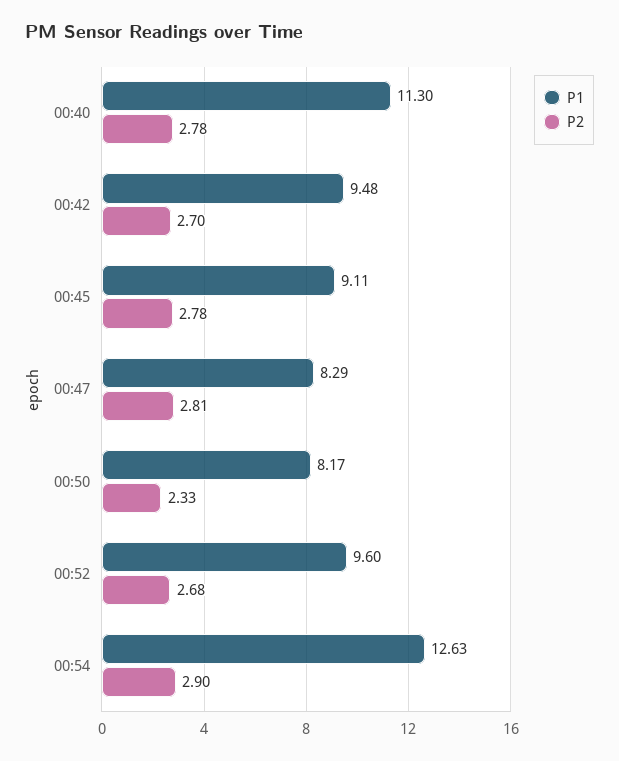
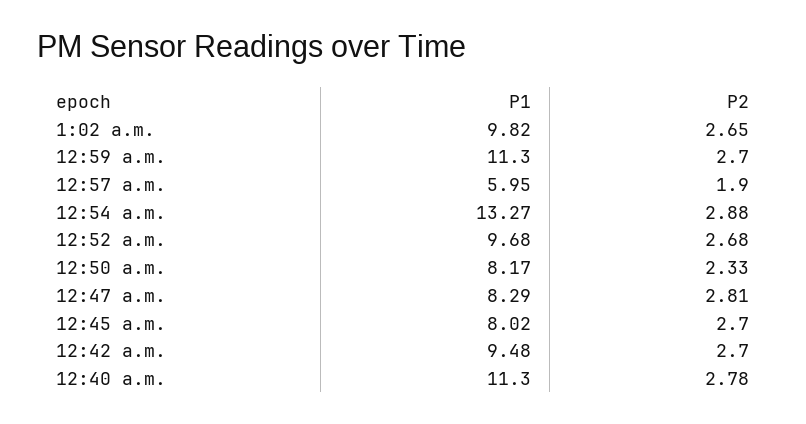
P1, 00:45: 9.11 -> 8.02
P2, 00:45: 2.78 -> 2.7
P1, 00:52: 9.6 -> 9.68
P1, 00:54: 12.63 -> 13.27
P2, 00:54: 2.9 -> 2.88
P1, 1:02 a.m.: none -> 9.82
P2, 1:02 a.m.: none -> 2.65
P1, 12:59 a.m.: none -> 11.3
P2, 12:59 a.m.: none -> 2.7
P1, 12:57 a.m.: none -> 5.95
P2, 12:57 a.m.: none -> 1.9

